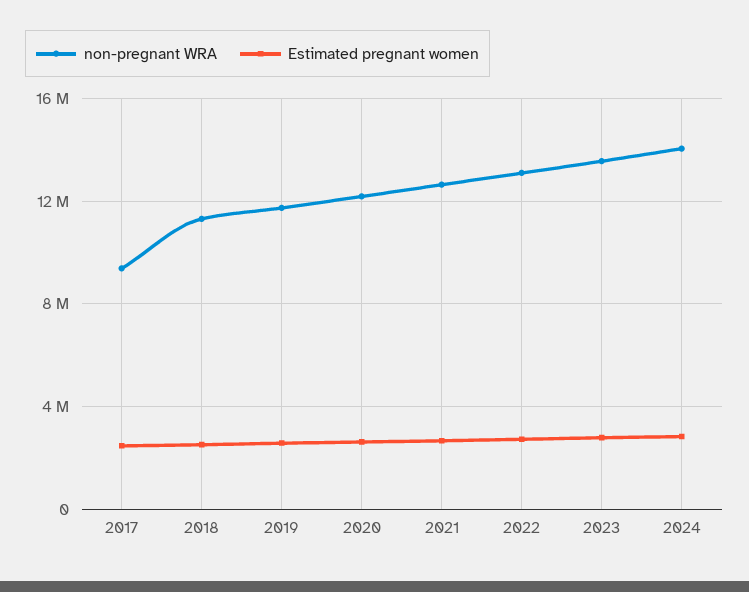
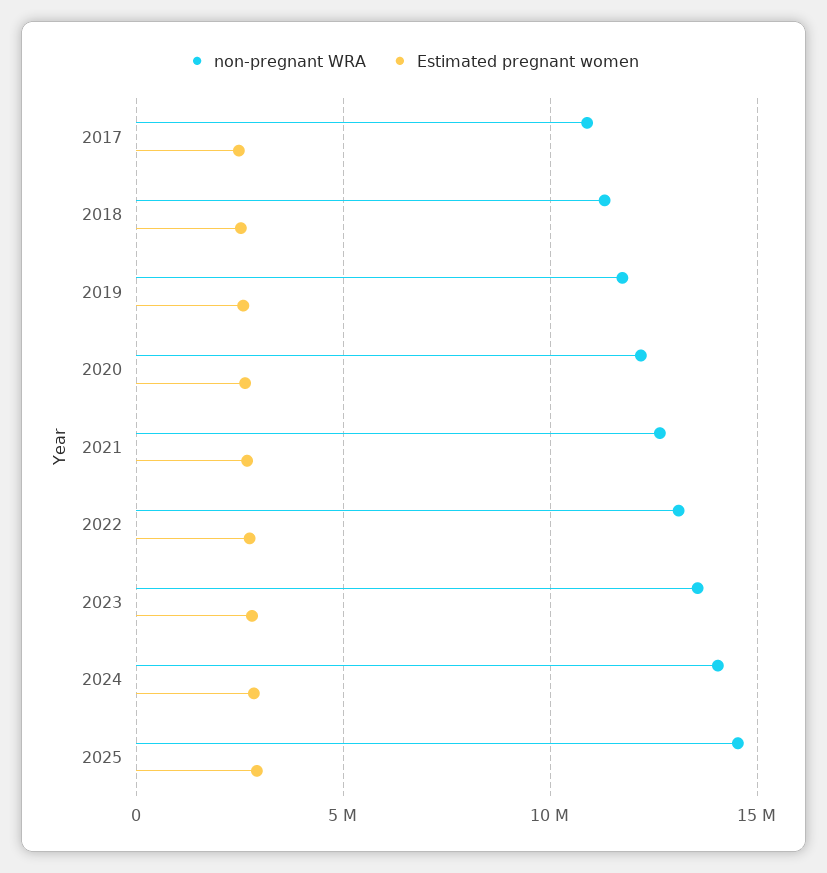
non-pregnant WRA, 2017: 9500000 -> 11000000
non-pregnant WRA, 2025: none -> 14500000
Estimated pregnant women, 2025: none -> 3000000

